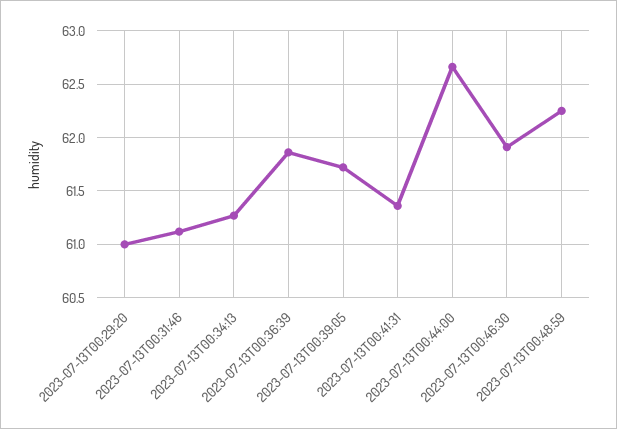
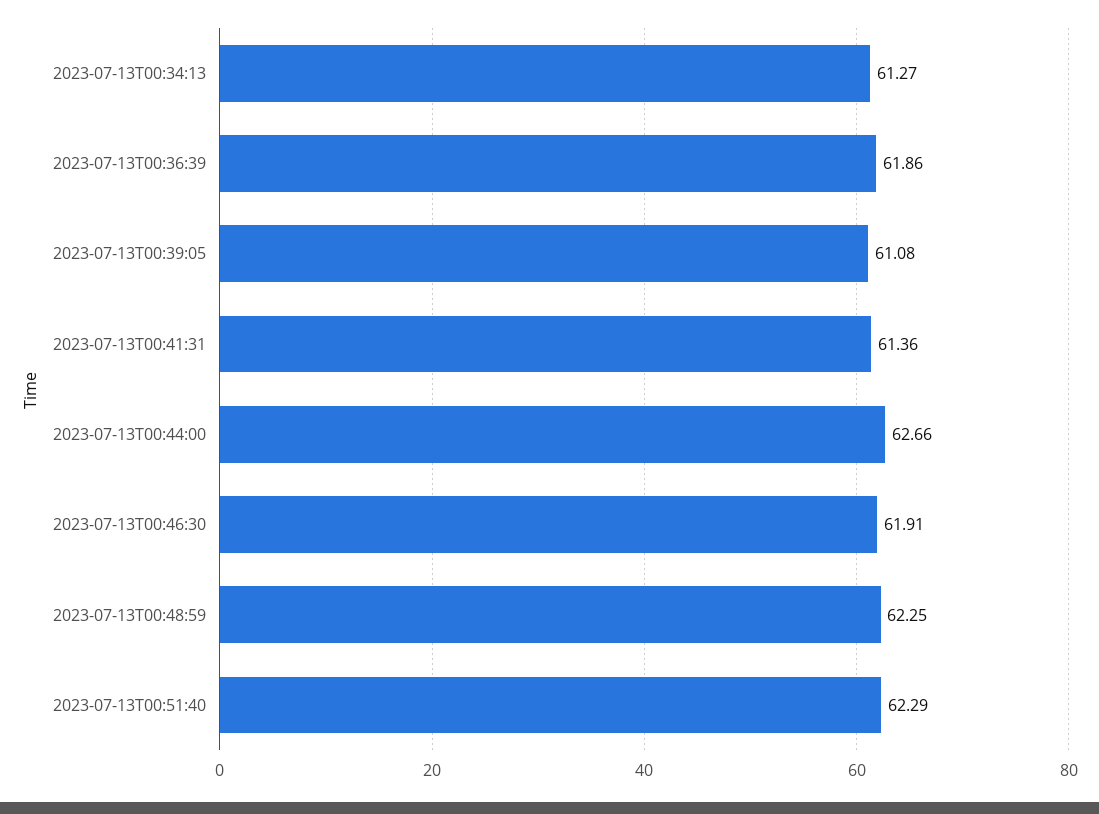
2023-07-13T00:29:20: 61 -> none
2023-07-13T00:31:46: 61.1 -> none
2023-07-13T00:39:05: 61.7 -> 61.08
2023-07-13T00:51:40: none -> 62.29

